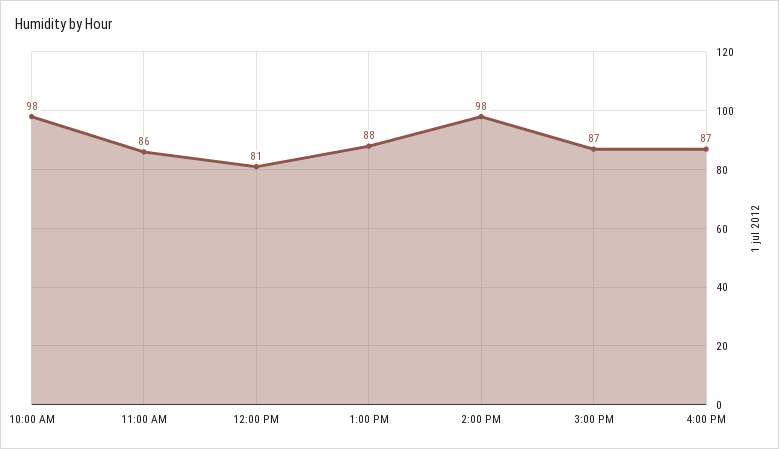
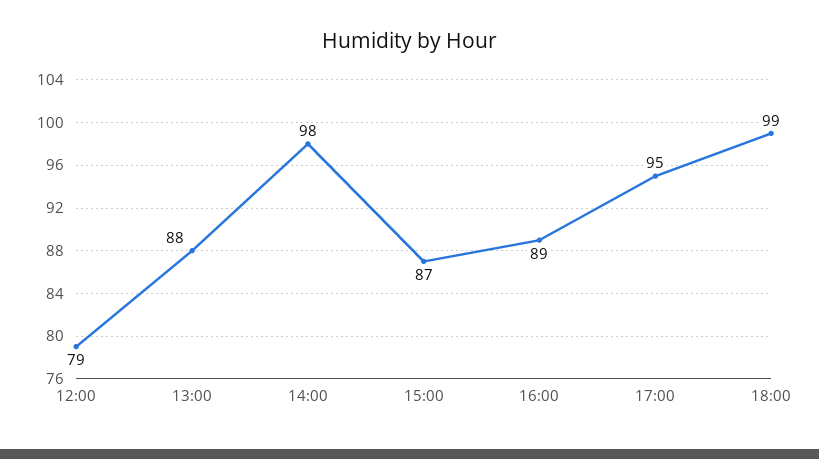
10:00 AM: 98 -> none
11:00 AM: 86 -> none
12:00 PM: 81 -> 79
4:00 PM: 87 -> 89
17:00: none -> 95
18:00: none -> 99

